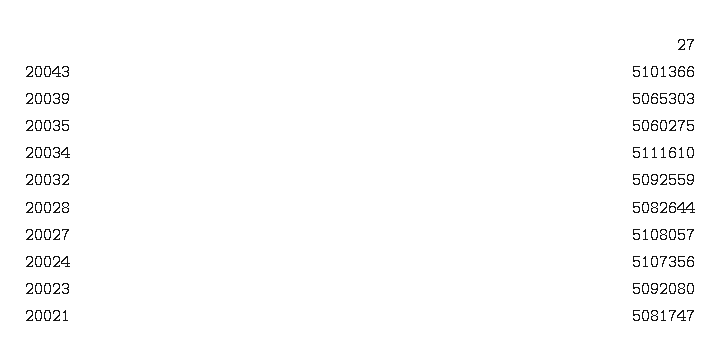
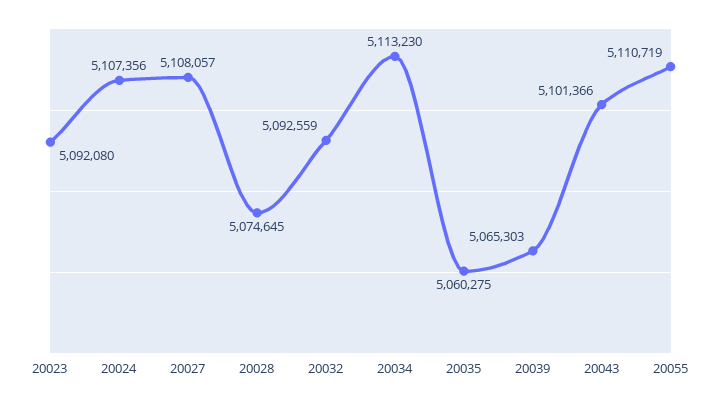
20034: 5111610 -> 5113230
20028: 5082644 -> 5074645
20021: 5081747 -> none
20055: none -> 5110719

